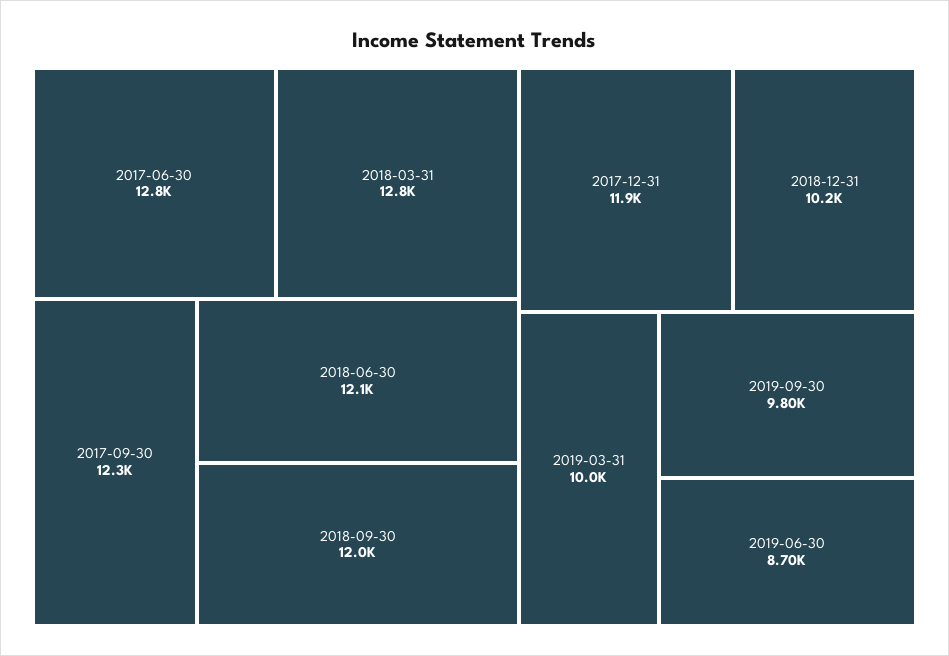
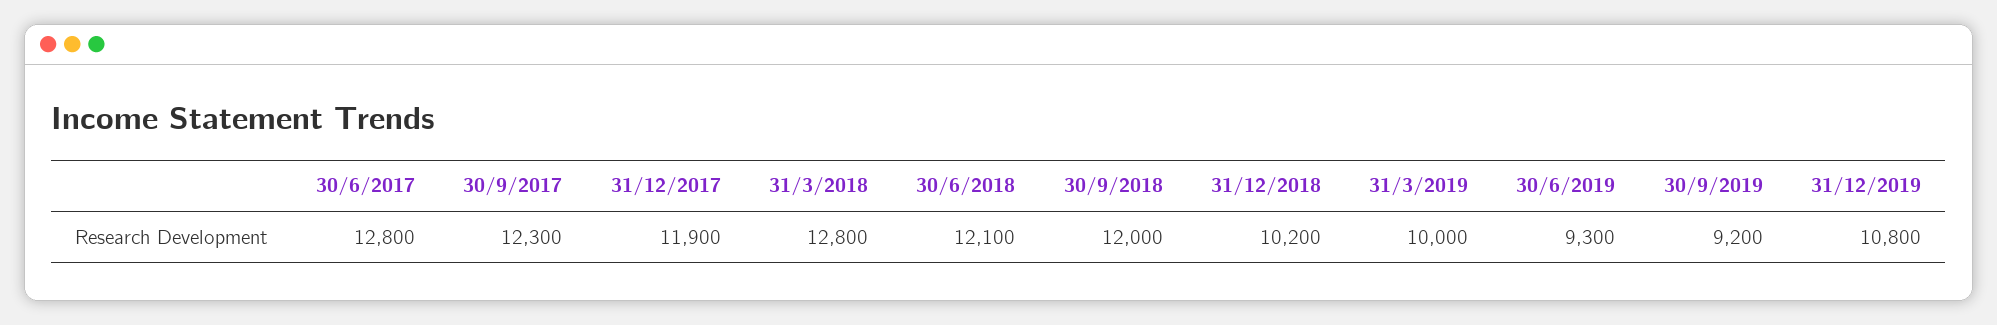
2019-09-30: 9800 -> 9200
2019-06-30: 8700 -> 9300
31/12/2019: none -> 10800

